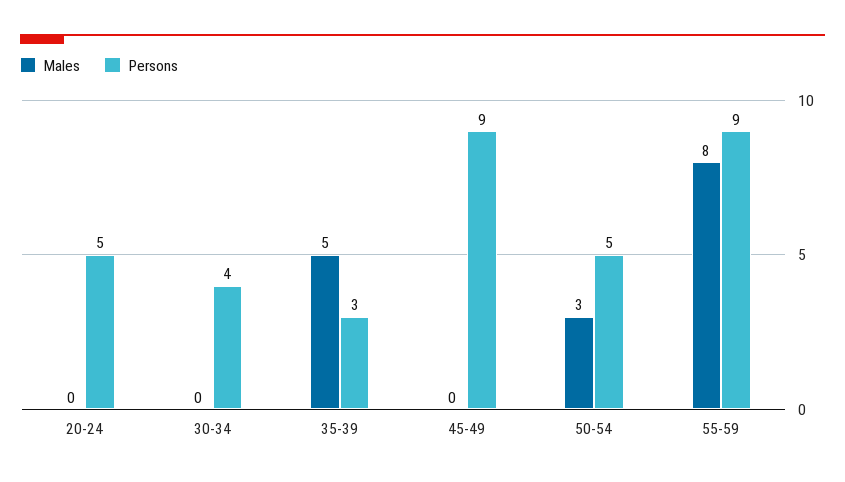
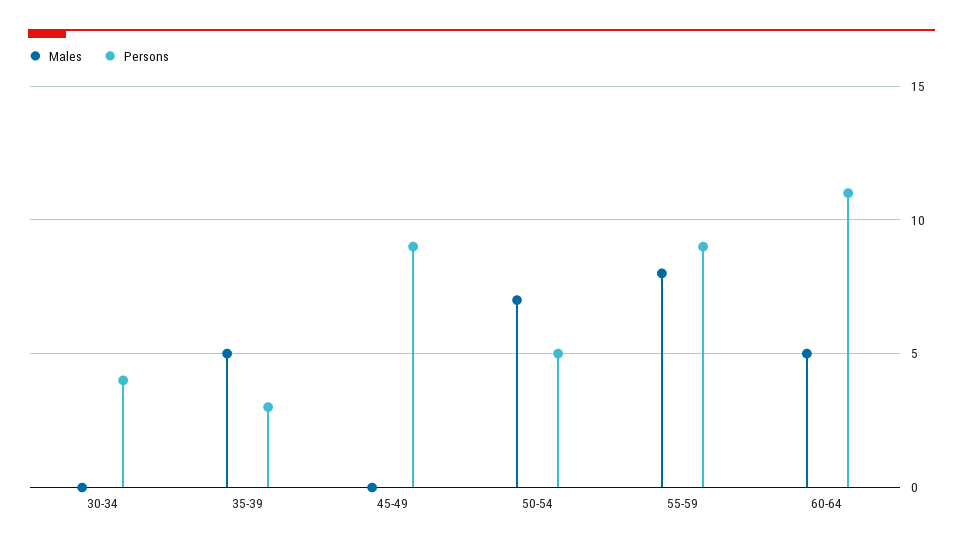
Males, 20-24: 0 -> none
Persons, 20-24: 5 -> none
Males, 50-54: 3 -> 7
Males, 60-64: none -> 5
Persons, 60-64: none -> 11

